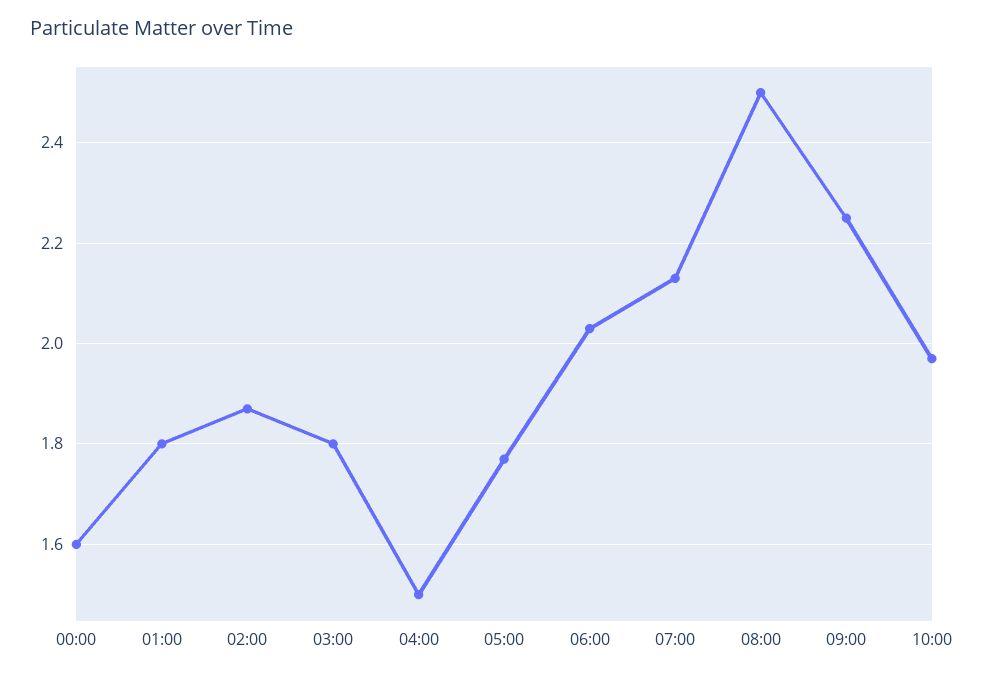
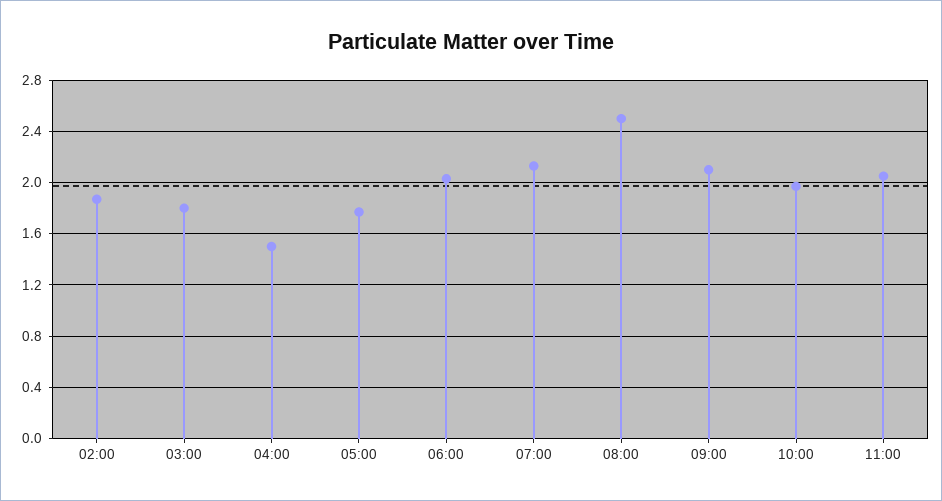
00:00: 1.6 -> none
01:00: 1.8 -> none
09:00: 2.25 -> 2.1
11:00: none -> 2.05

